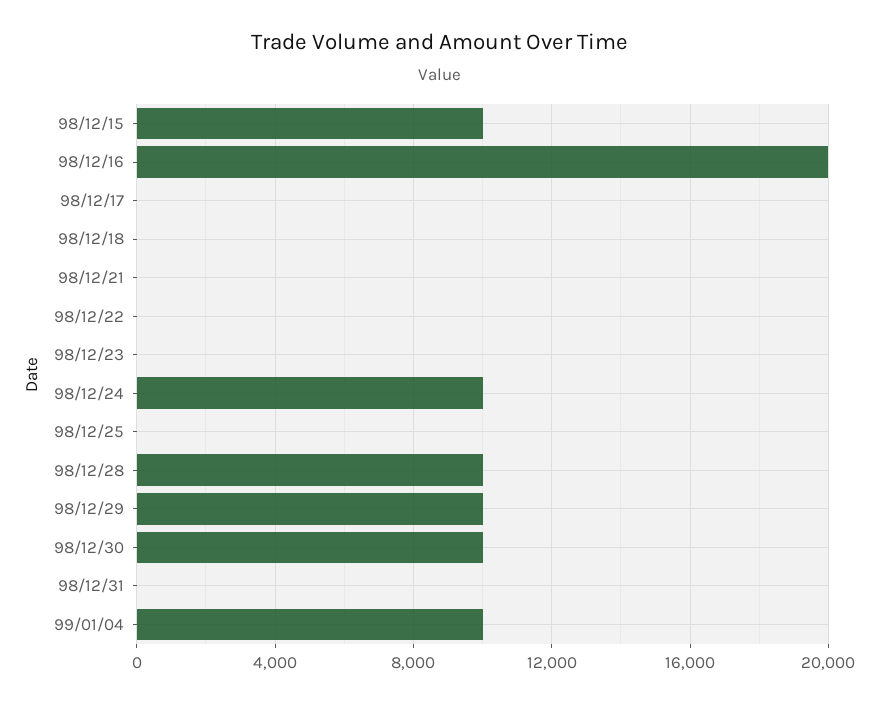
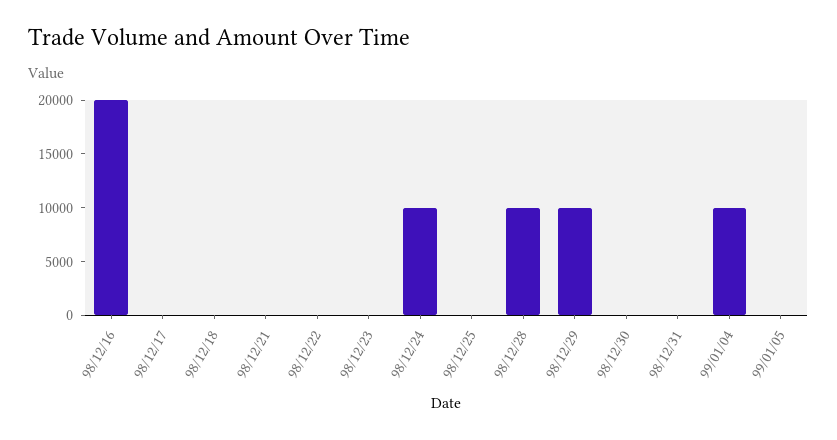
98/12/15: 10000 -> none
98/12/30: 10000 -> 0
99/01/05: none -> 0

